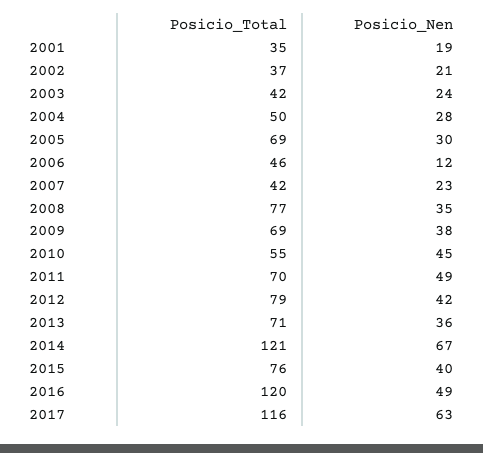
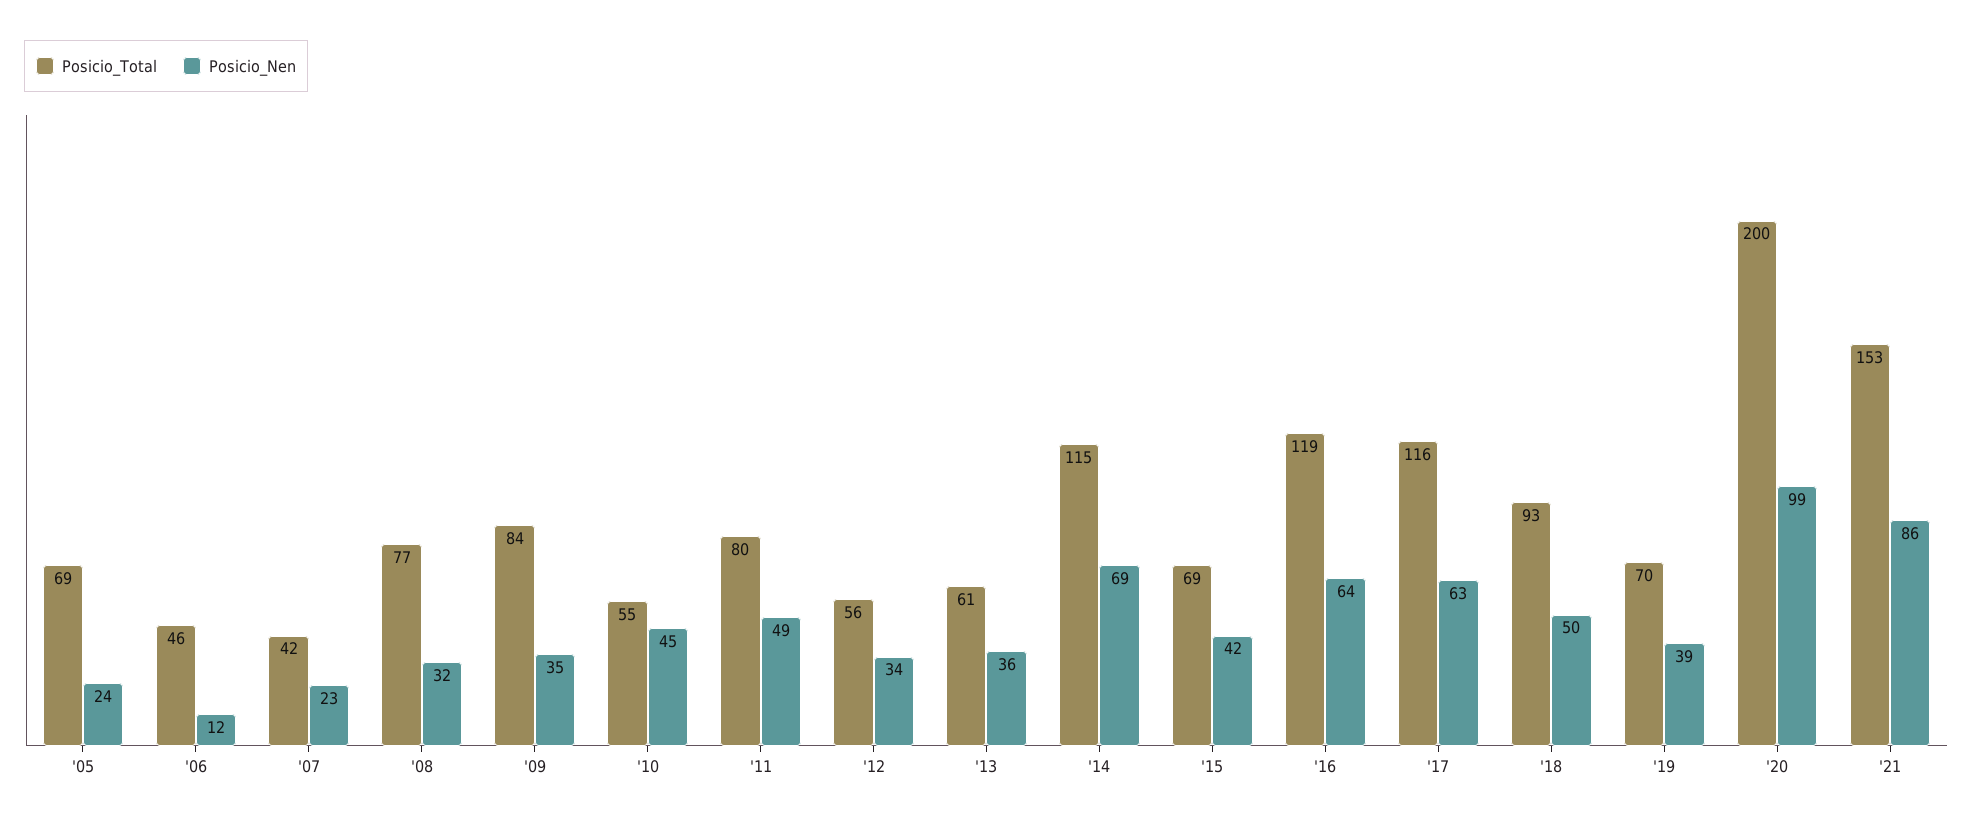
Posicio_Total, 2001: 35 -> none
Posicio_Nen, 2001: 19 -> none
Posicio_Total, 2002: 37 -> none
Posicio_Nen, 2002: 21 -> none
Posicio_Total, 2003: 42 -> none
Posicio_Nen, 2003: 24 -> none
Posicio_Total, 2004: 50 -> none
Posicio_Nen, 2004: 28 -> none
Posicio_Nen, 2005: 30 -> 24
Posicio_Nen, 2008: 35 -> 32
Posicio_Total, 2009: 69 -> 84
Posicio_Nen, 2009: 38 -> 35
Posicio_Total, 2011: 70 -> 80
Posicio_Total, 2012: 79 -> 56
Posicio_Nen, 2012: 42 -> 34
Posicio_Total, 2013: 71 -> 61
Posicio_Total, 2014: 121 -> 115
Posicio_Nen, 2014: 67 -> 69
Posicio_Total, 2015: 76 -> 69
Posicio_Nen, 2015: 40 -> 42
Posicio_Total, 2016: 120 -> 119
Posicio_Nen, 2016: 49 -> 64
Posicio_Total, '18: none -> 93
Posicio_Nen, '18: none -> 50
Posicio_Total, '19: none -> 70
Posicio_Nen, '19: none -> 39
Posicio_Total, '20: none -> 200
Posicio_Nen, '20: none -> 99
Posicio_Total, '21: none -> 153
Posicio_Nen, '21: none -> 86

